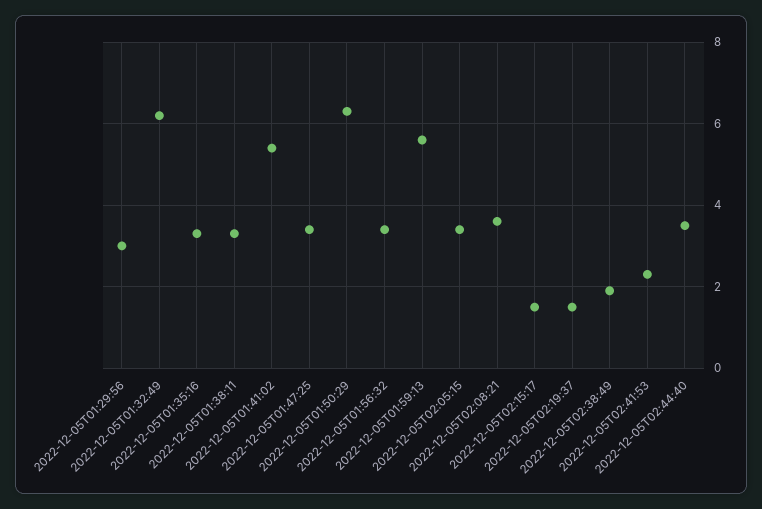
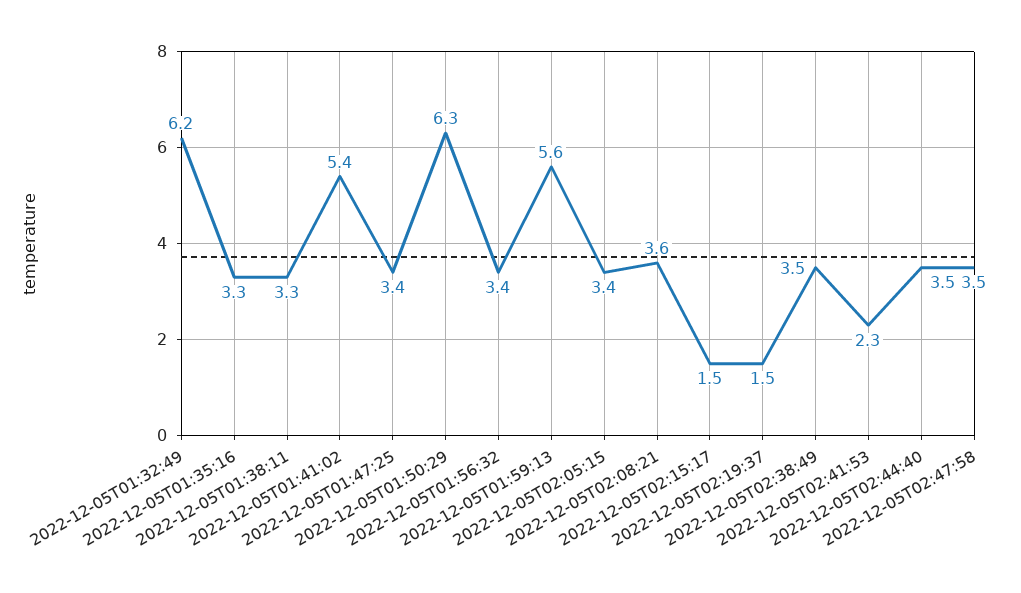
2022-12-05T01:29:56: 3 -> none
2022-12-05T02:38:49: 2 -> 3.5
2022-12-05T02:47:58: none -> 3.5

